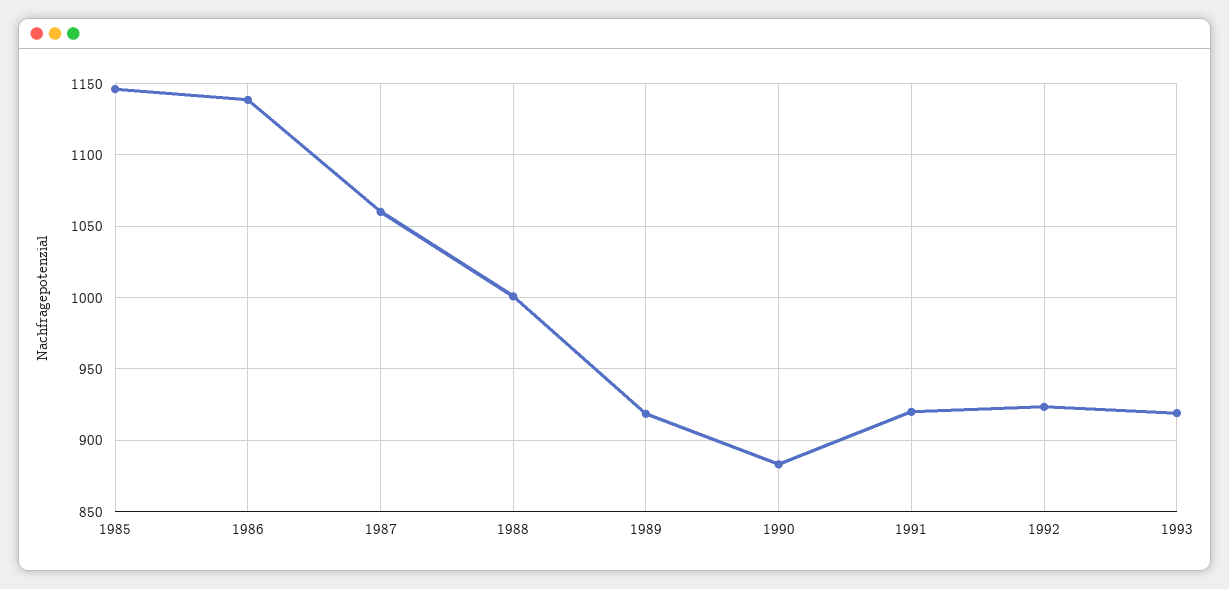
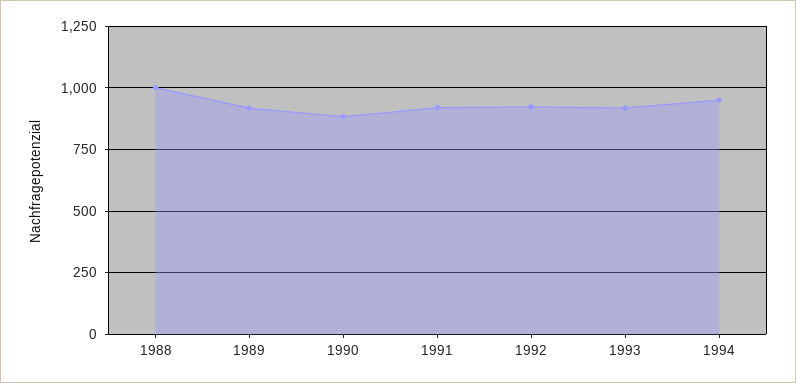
1985: 1145 -> none
1986: 1140 -> none
1987: 1060 -> none
1994: none -> 950

